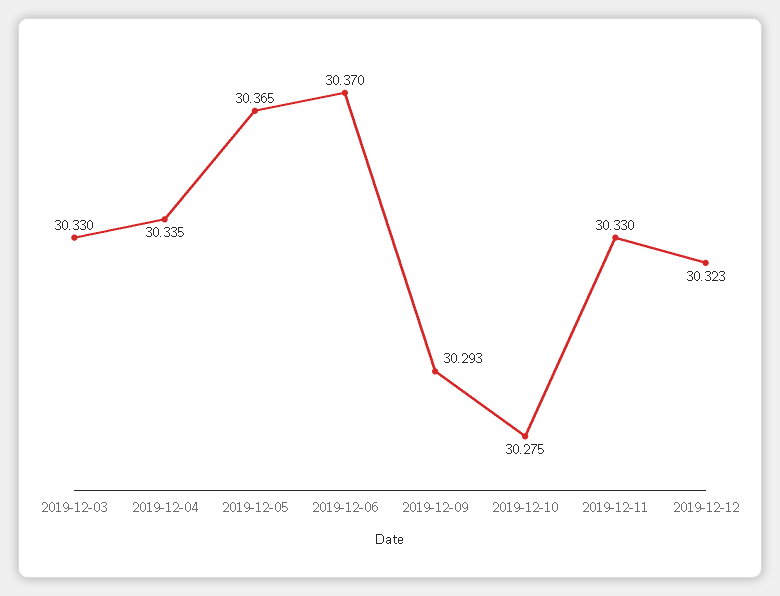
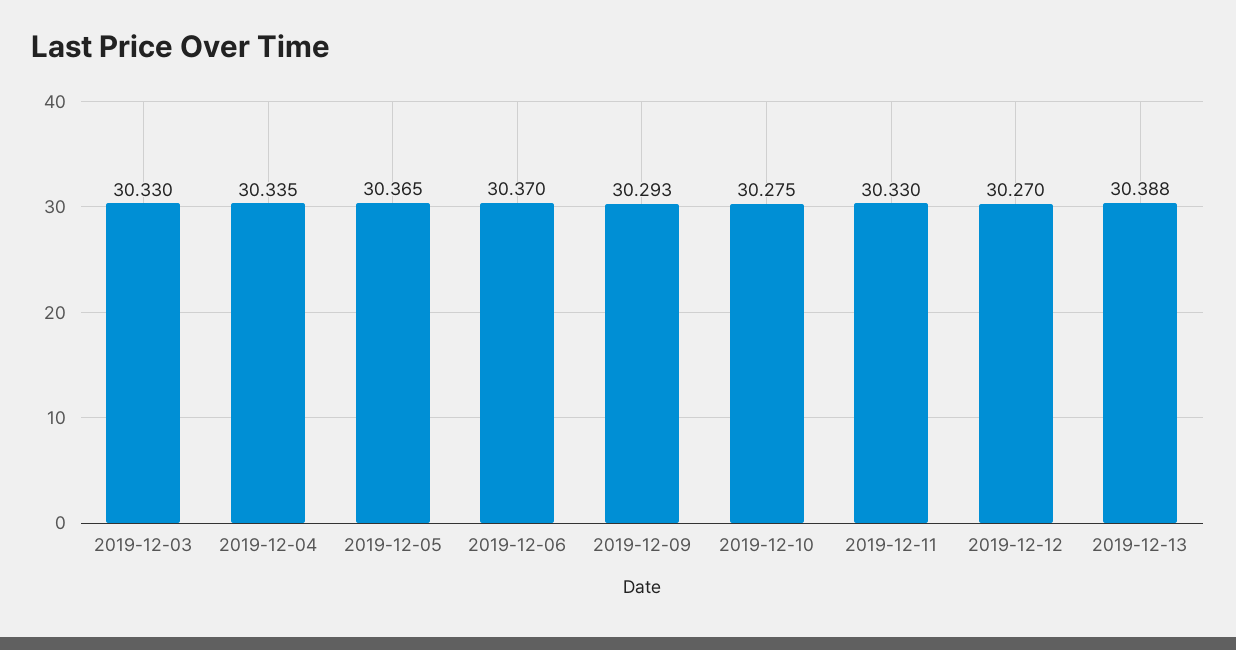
2019-12-12: 30.323 -> 30.27
2019-12-13: none -> 30.388

